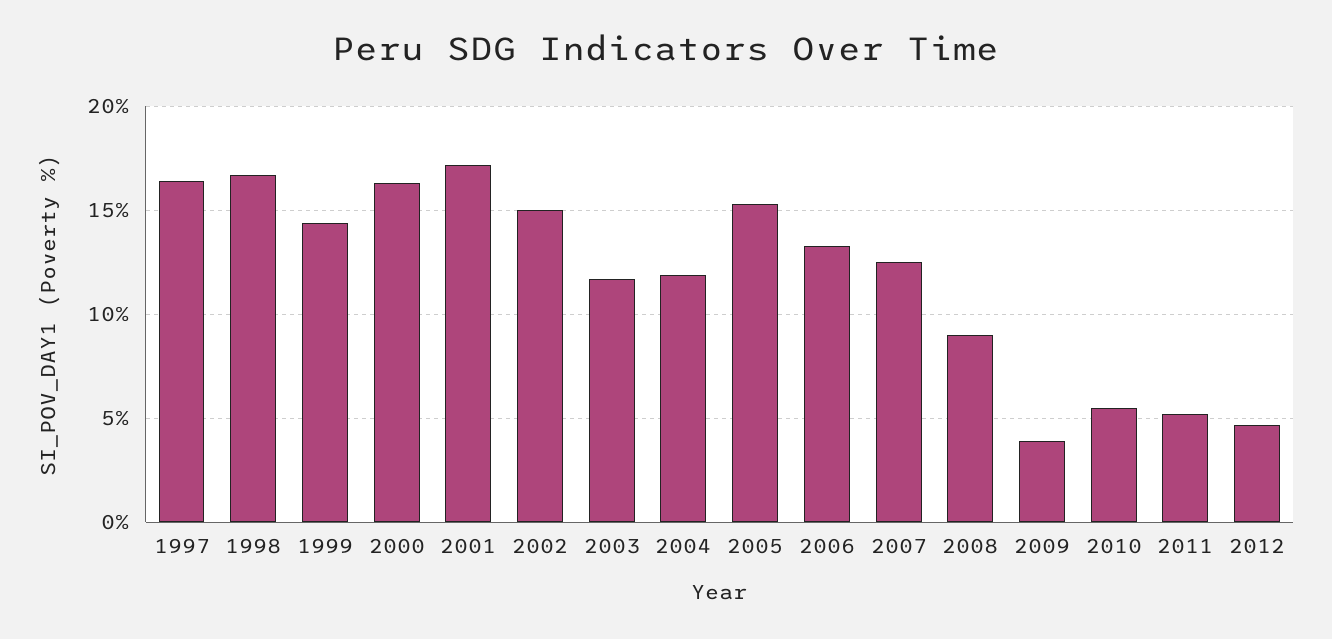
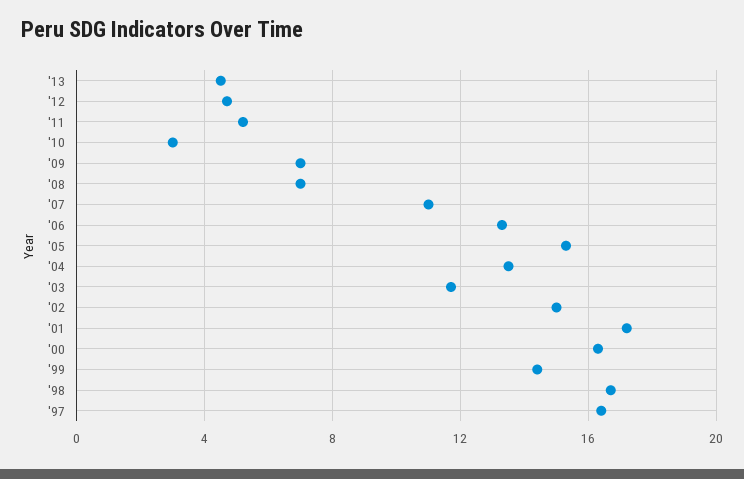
2004: 12 -> 13.5
2007: 12.5 -> 11
2008: 9 -> 7
2009: 4 -> 7
2010: 5.5 -> 3
'13: none -> 4.5

